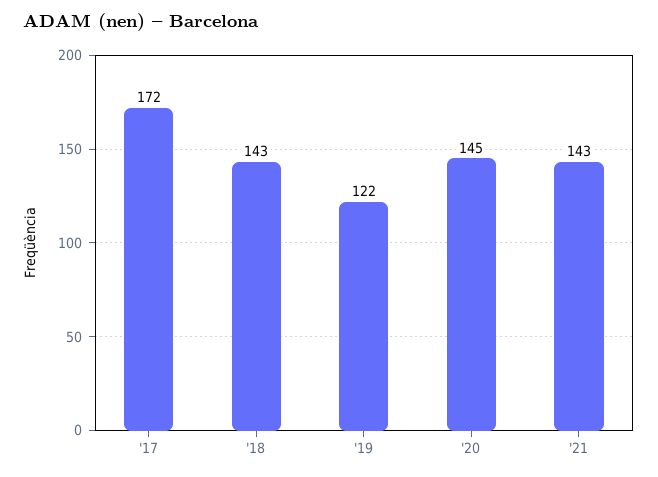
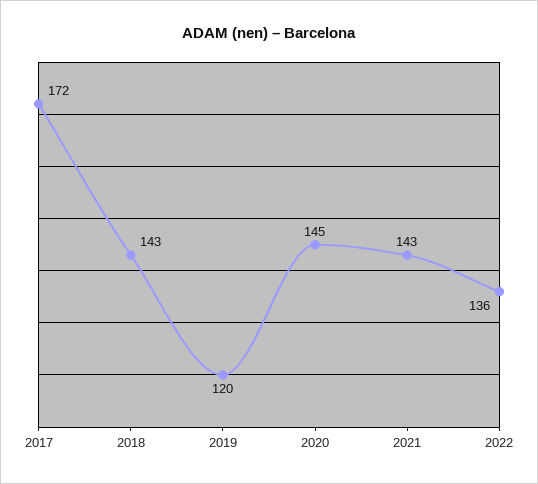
'19: 122 -> 120
2022: none -> 136

